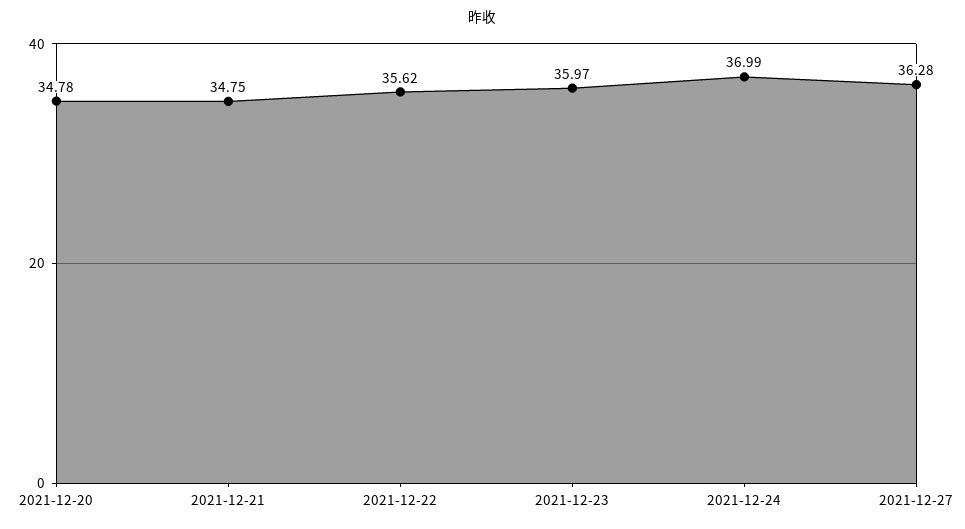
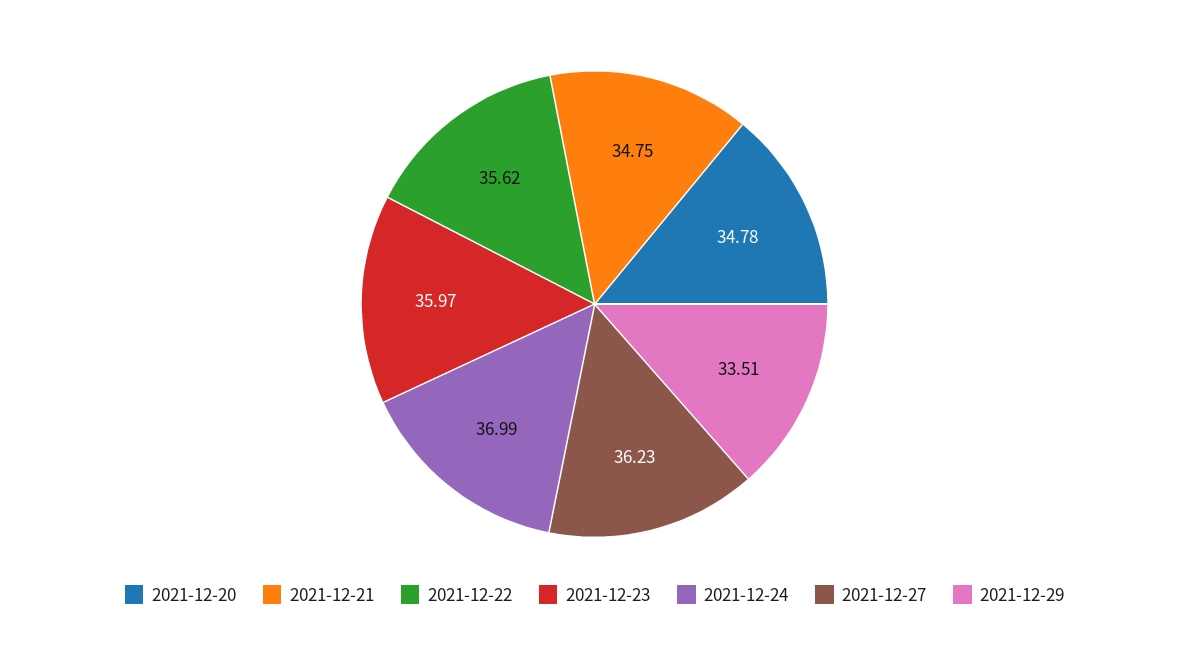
2021-12-27: 36.28 -> 36.23
2021-12-29: none -> 33.51

